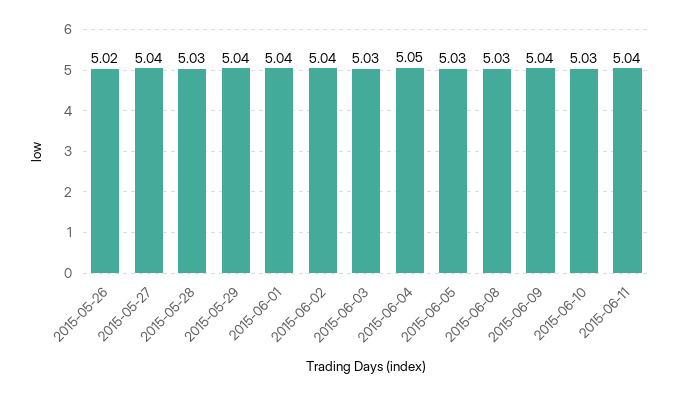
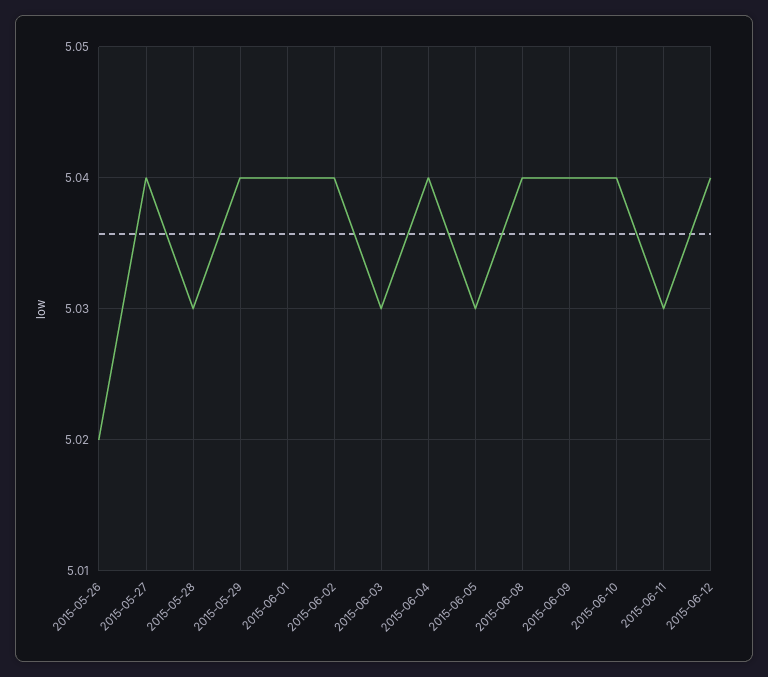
2015-06-04: 5.05 -> 5.04
2015-06-08: 5.03 -> 5.04
2015-06-10: 5.03 -> 5.04
2015-06-11: 5.04 -> 5.03
2015-06-12: none -> 5.04

